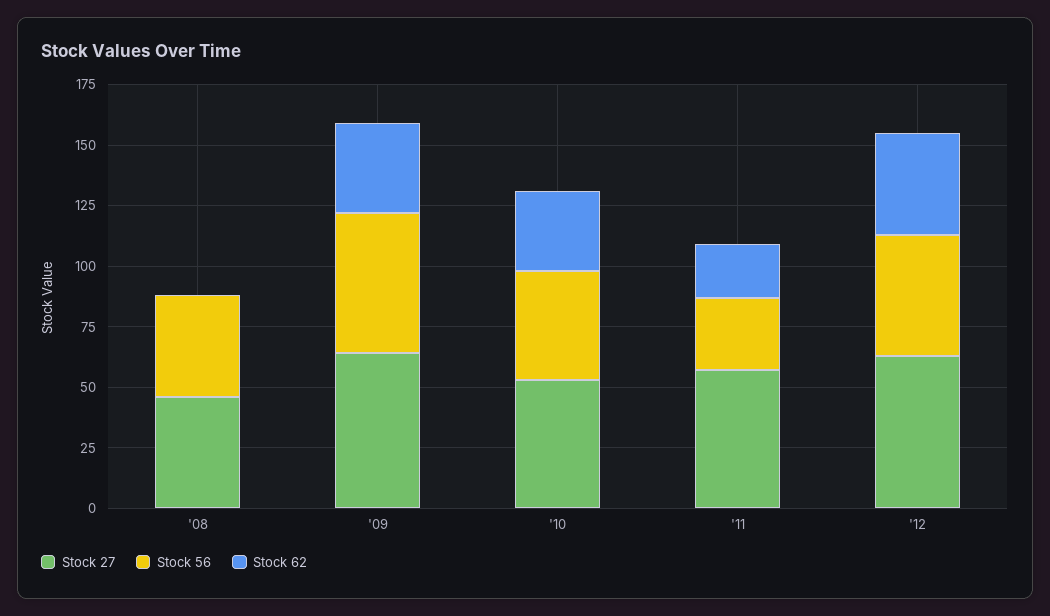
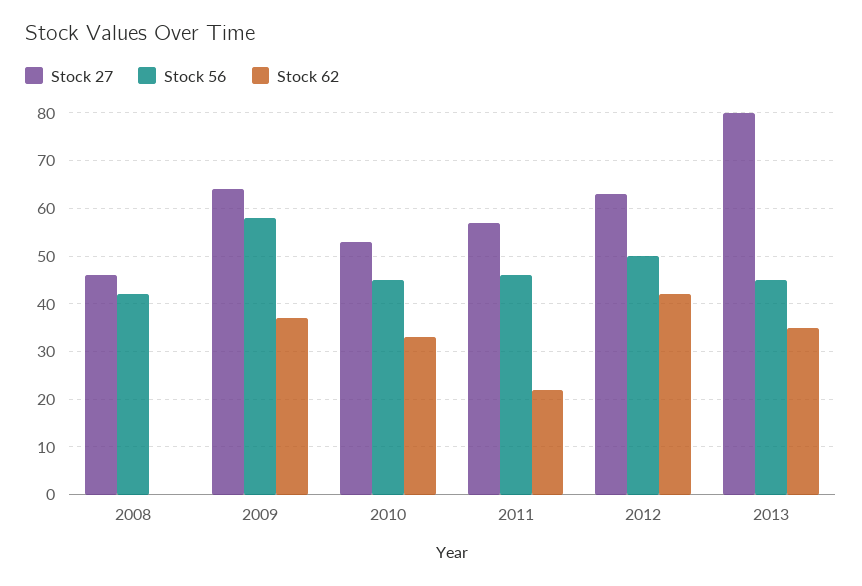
Stock 56, '11: 30 -> 45
Stock 27, 2013: none -> 80
Stock 56, 2013: none -> 45
Stock 62, 2013: none -> 35

